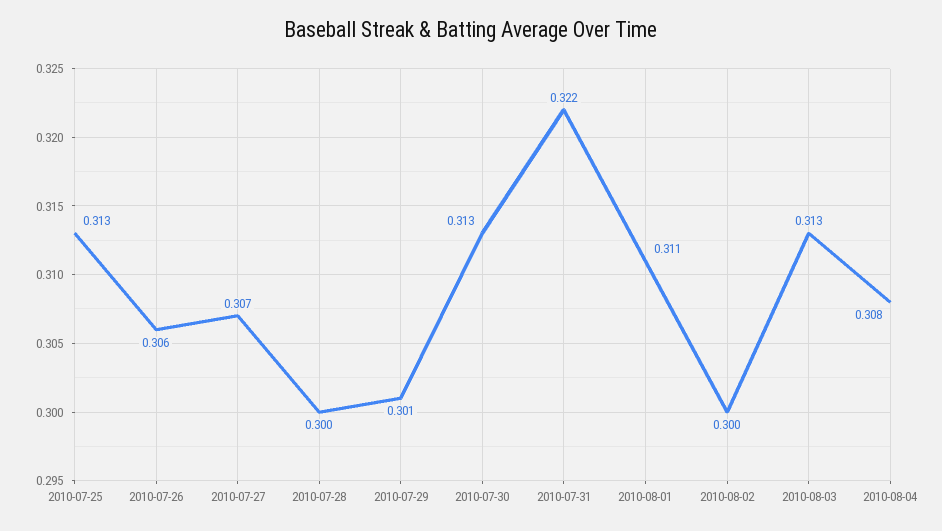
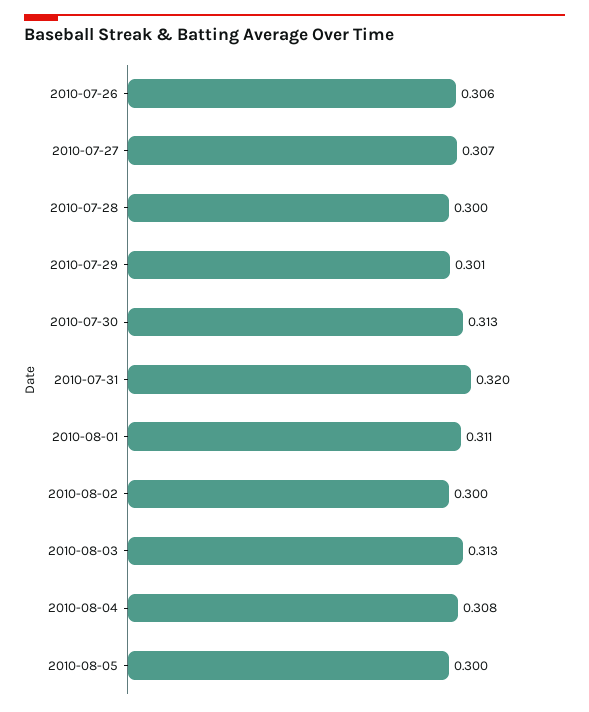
2010-07-25: 0.313 -> none
2010-07-31: 0.322 -> 0.32
2010-08-05: none -> 0.3

